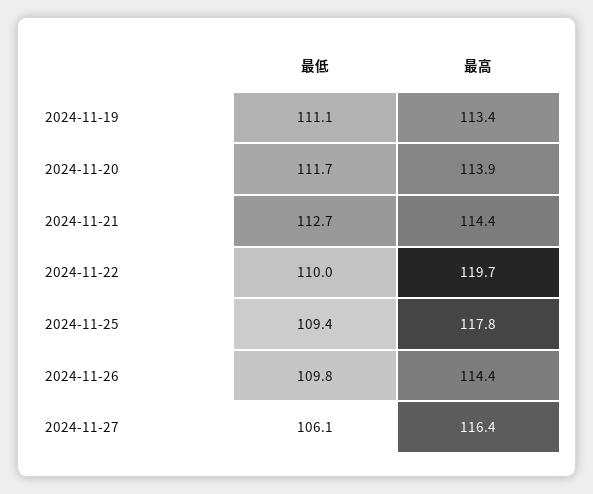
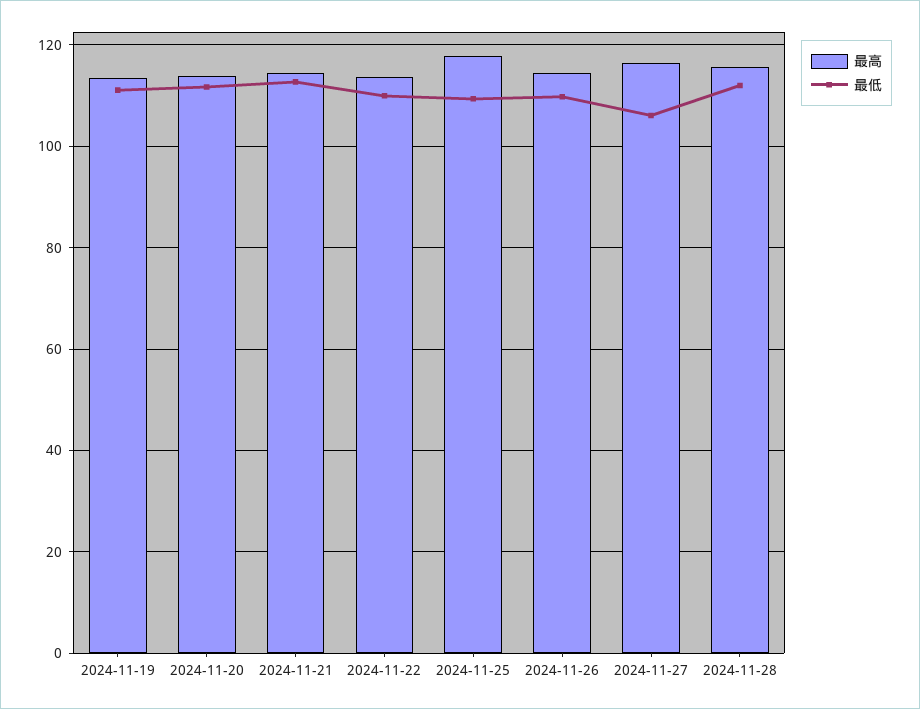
最高, 2024-11-22: 119.7 -> 114
最高, 2024-11-28: none -> 116
最低, 2024-11-28: none -> 112

